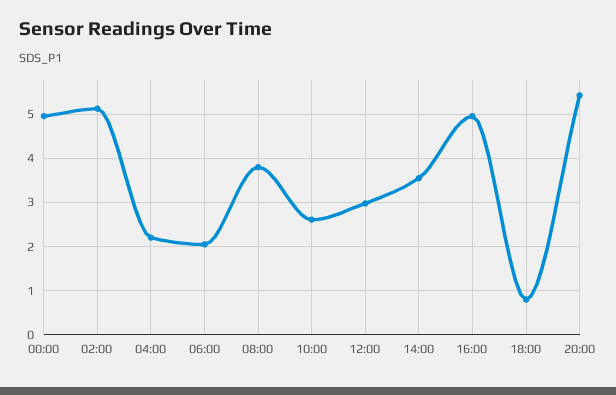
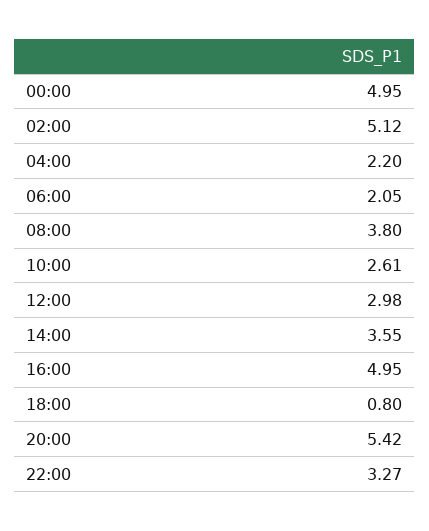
22:00: none -> 3.27

